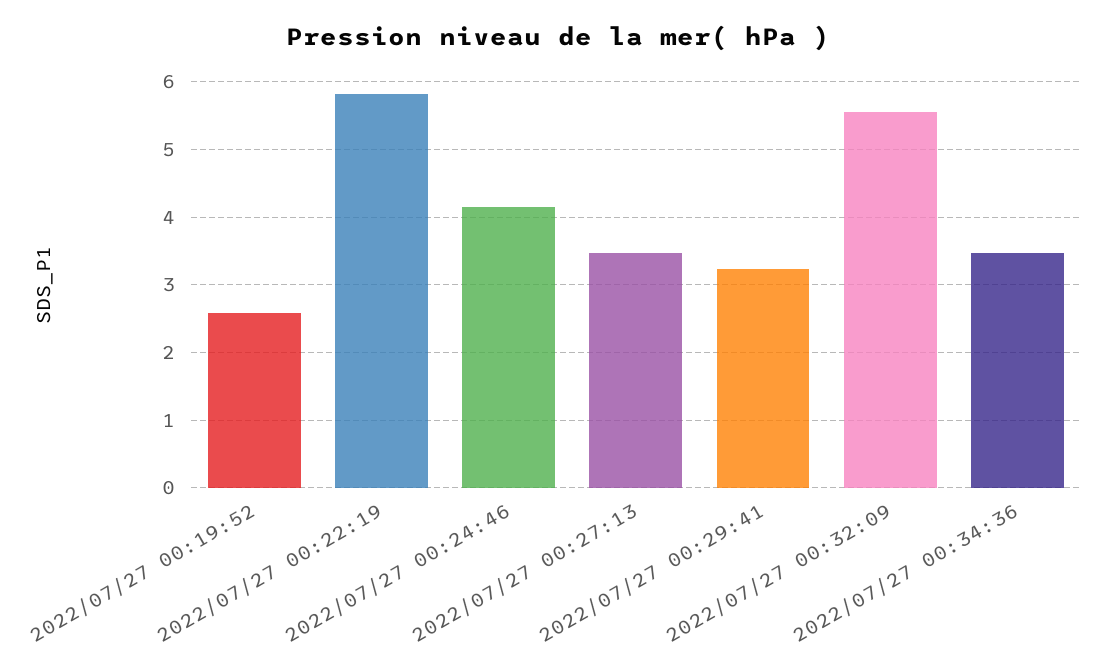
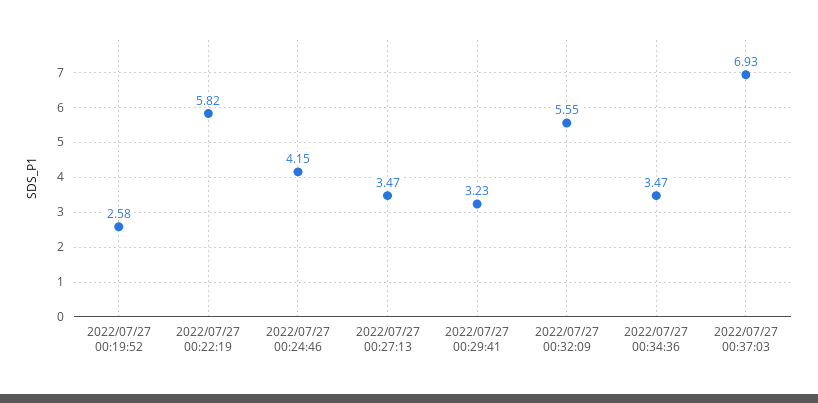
2022/07/27 00:37:03: none -> 6.93

